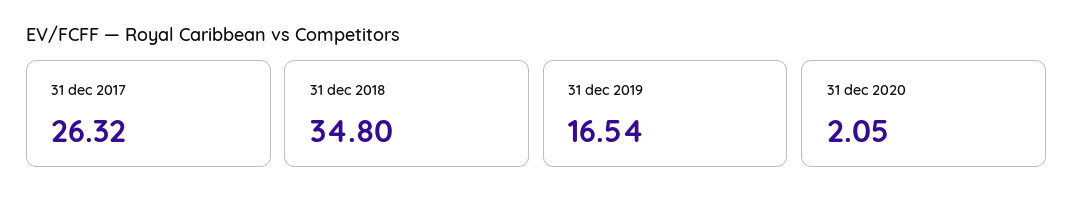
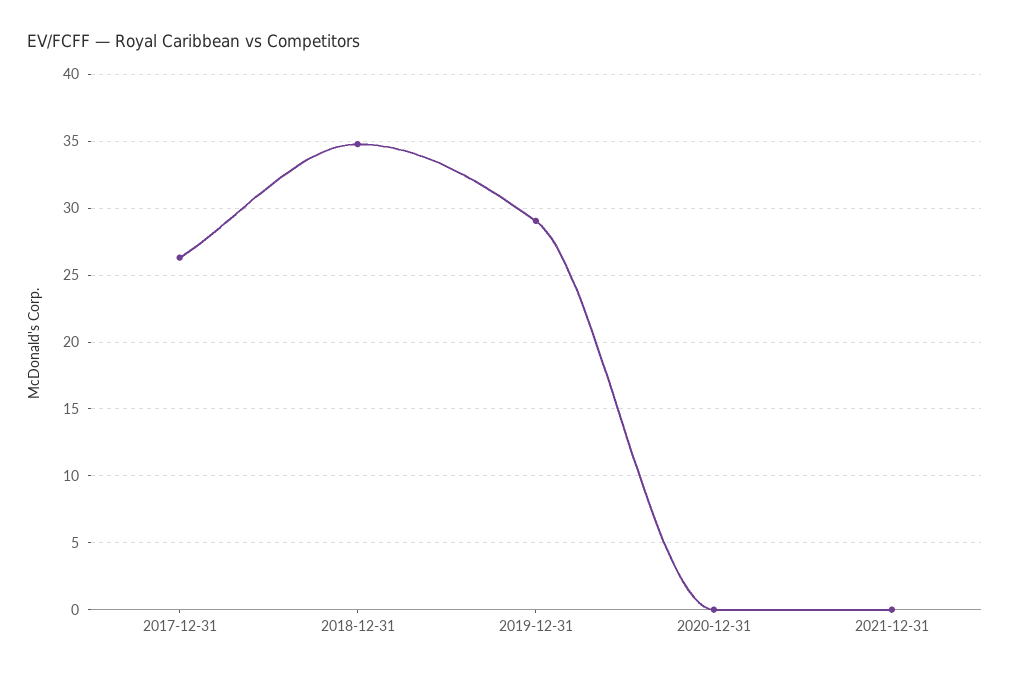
31 dec 2019: 16.54 -> 29
31 dec 2020: 2.05 -> 0
2021-12-31: none -> 0

